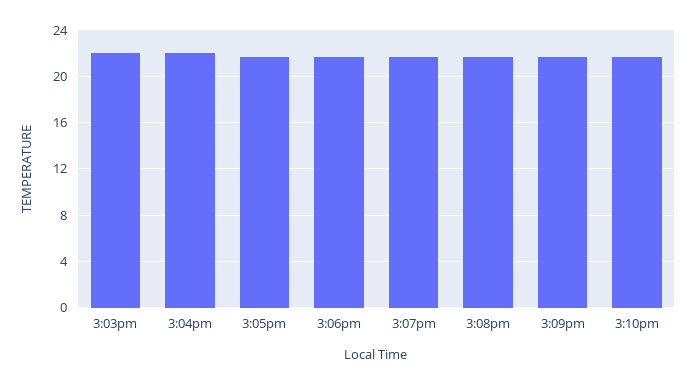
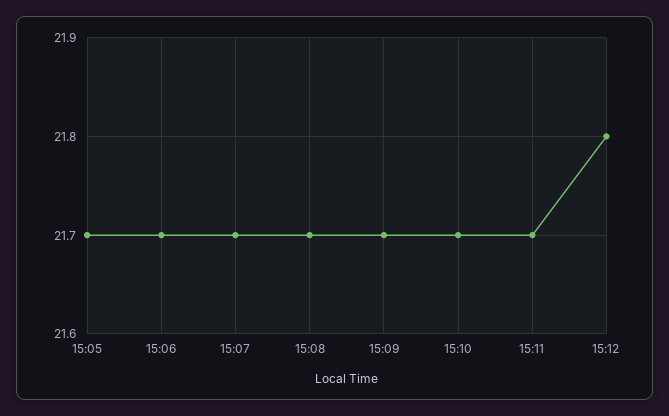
3:03pm: 22 -> none
3:04pm: 22 -> none
15:11: none -> 21.7
15:12: none -> 21.8

